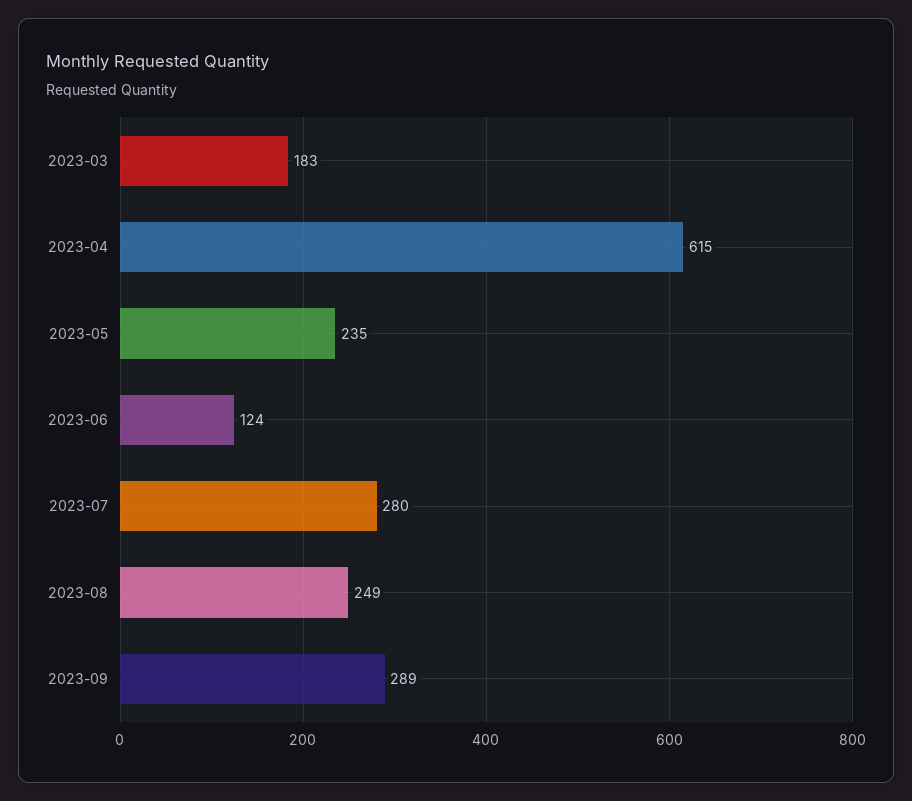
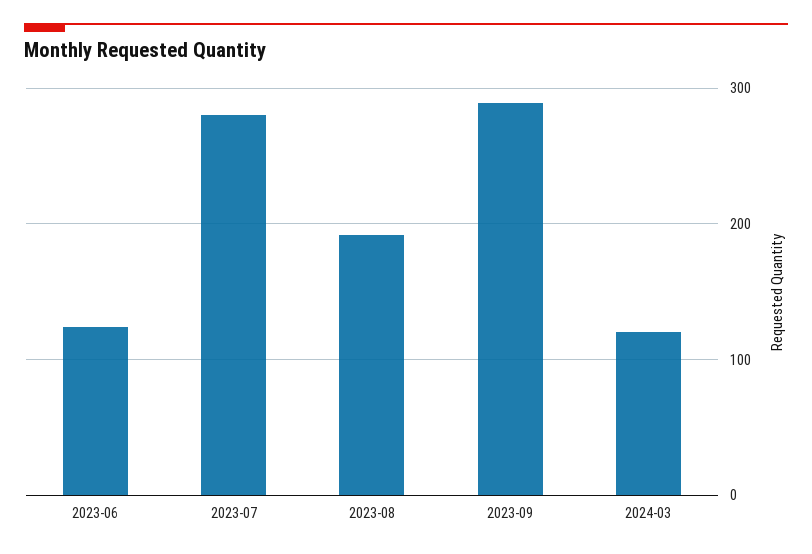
2023-03: 183 -> none
2023-04: 615 -> none
2023-05: 235 -> none
2023-08: 249 -> 190
2024-03: none -> 120

